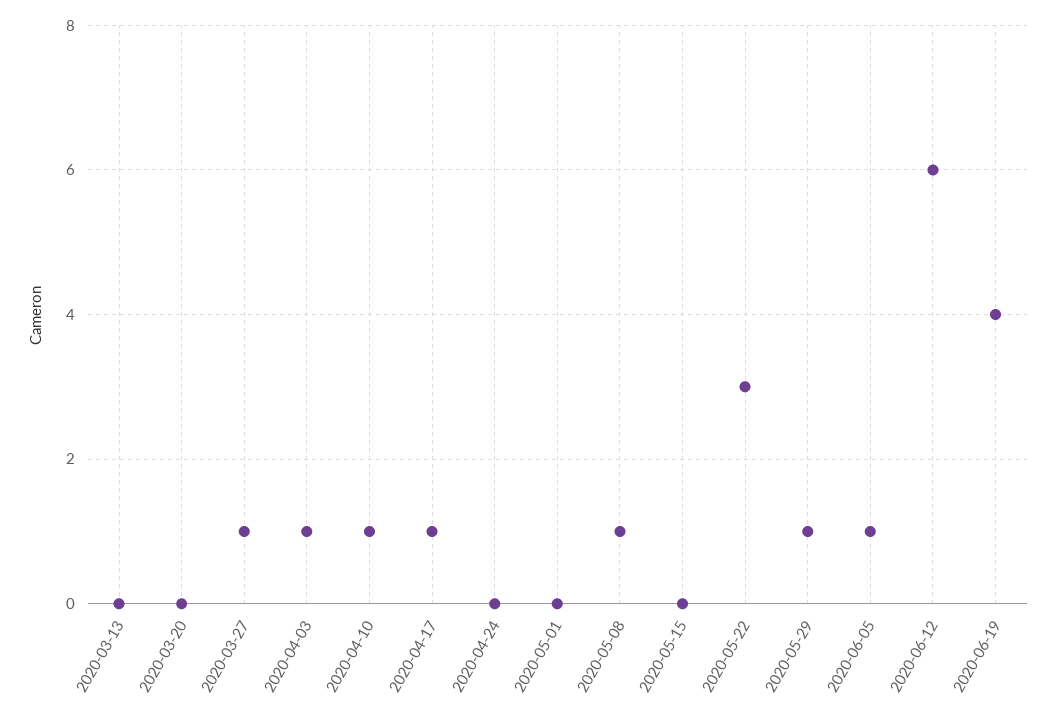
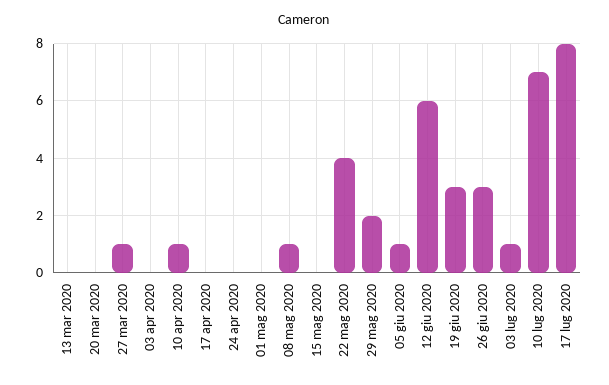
2020-04-03: 1 -> 0
2020-04-17: 1 -> 0
2020-05-22: 3 -> 4
2020-05-29: 1 -> 2
2020-06-19: 4 -> 3
26 giu 2020: none -> 3
03 lug 2020: none -> 1
10 lug 2020: none -> 7
17 lug 2020: none -> 8

